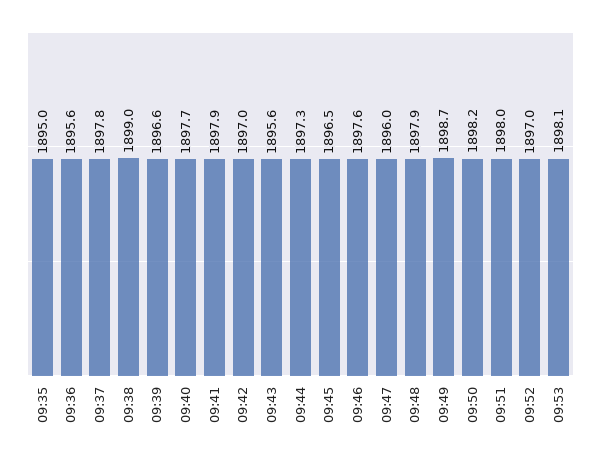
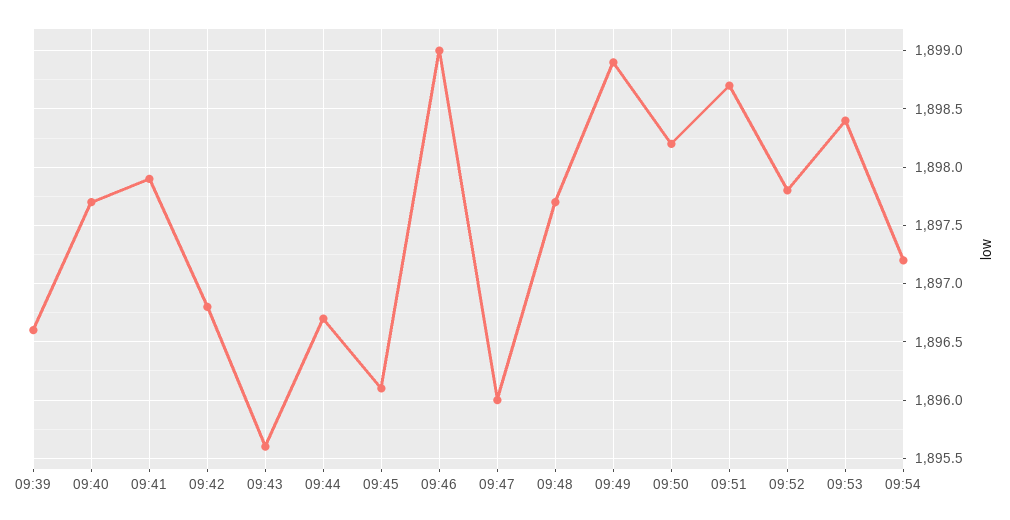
09:35: 1895 -> none
09:36: 1895.6 -> none
09:37: 1897.8 -> none
09:38: 1899 -> none
09:42: 1897 -> 1896.8
09:44: 1897.3 -> 1896.7
09:45: 1896.5 -> 1896.1
09:46: 1897.6 -> 1899
09:48: 1897.9 -> 1897.7
09:49: 1898.7 -> 1898.9
09:51: 1898 -> 1898.7
09:52: 1897 -> 1897.8
09:53: 1898.1 -> 1898.4
09:54: none -> 1897.2

